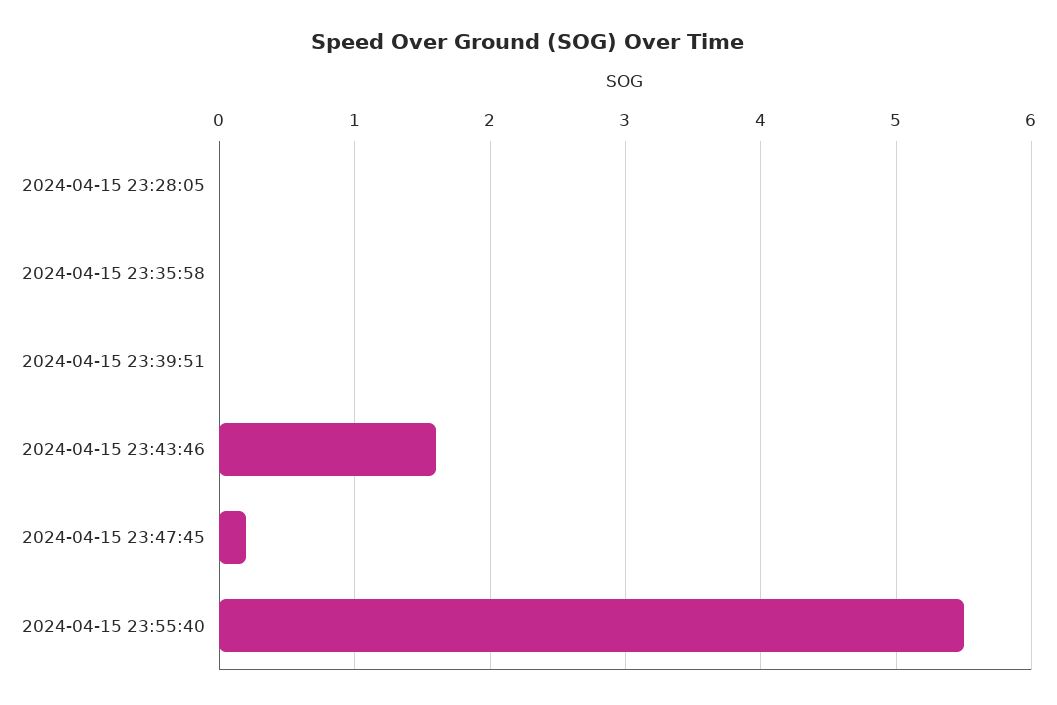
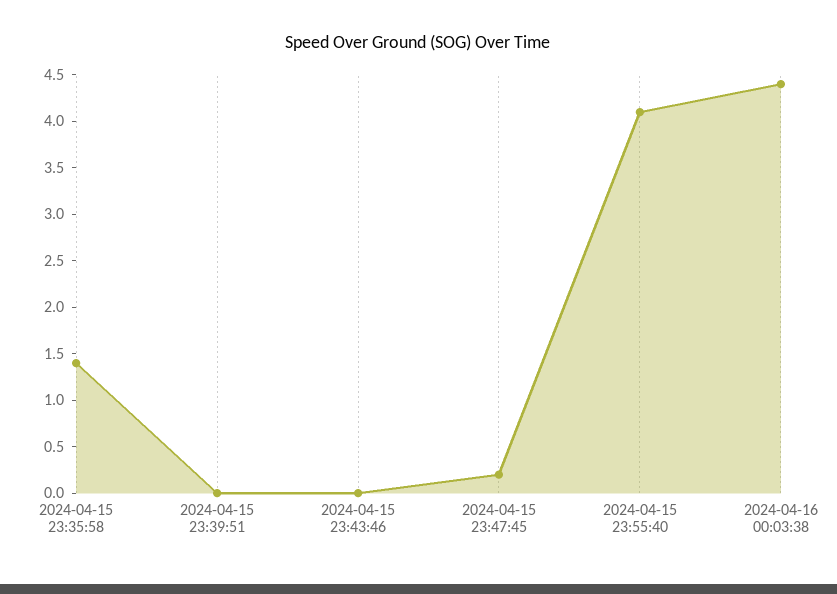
2024-04-15 23:28:05: 0 -> none
2024-04-15 23:35:58: 0 -> 1.4
2024-04-15 23:43:46: 1.6 -> 0
2024-04-15 23:55:40: 5.5 -> 4.1
2024-04-16 00:03:38: none -> 4.4

